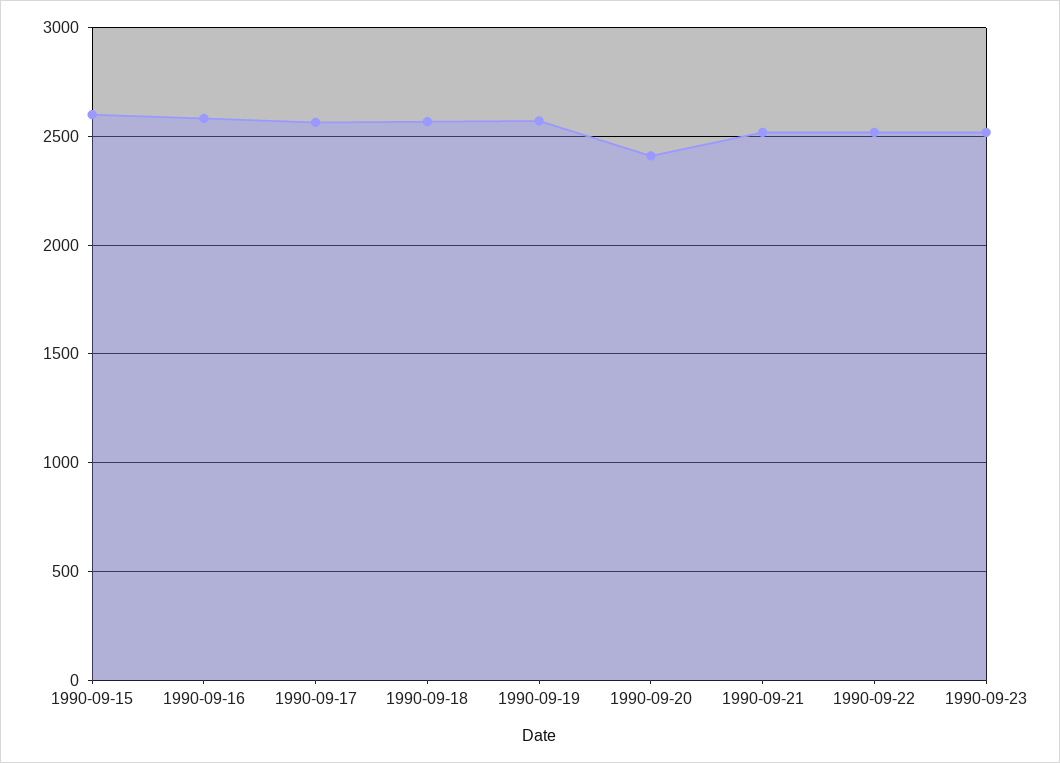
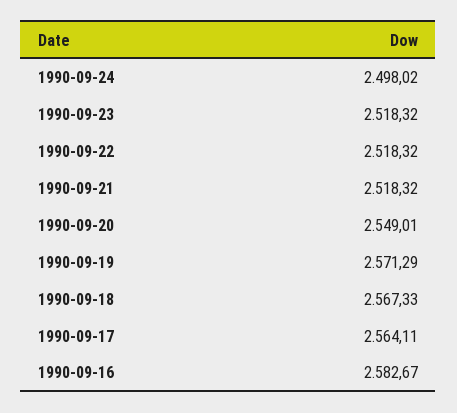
1990-09-15: 2600 -> none
1990-09-20: 2400 -> 2549.01
1990-09-24: none -> 2498.02

